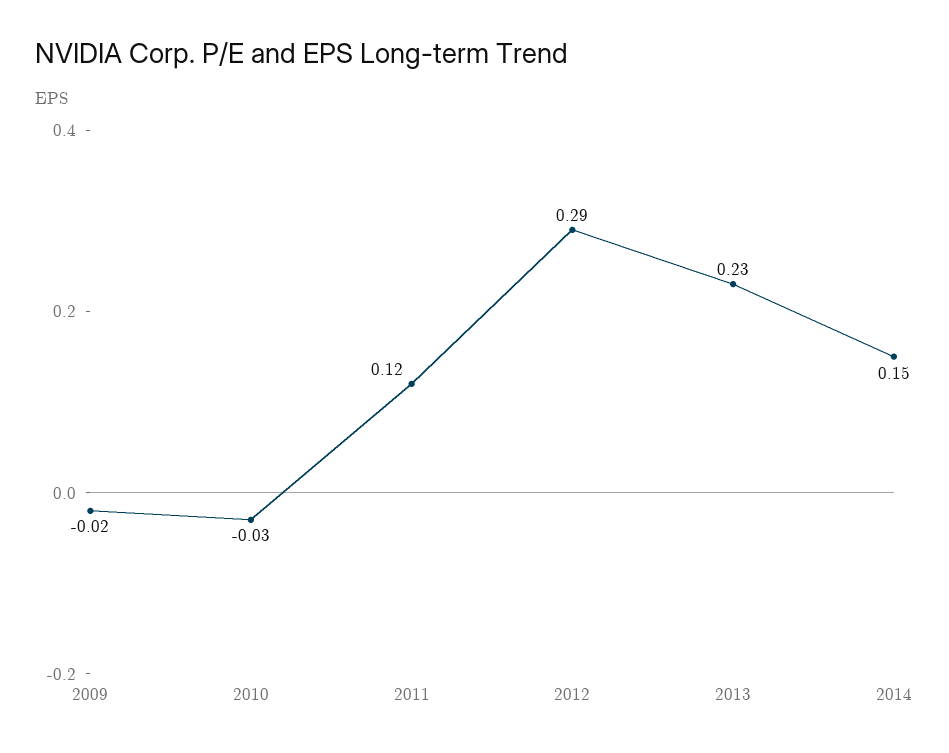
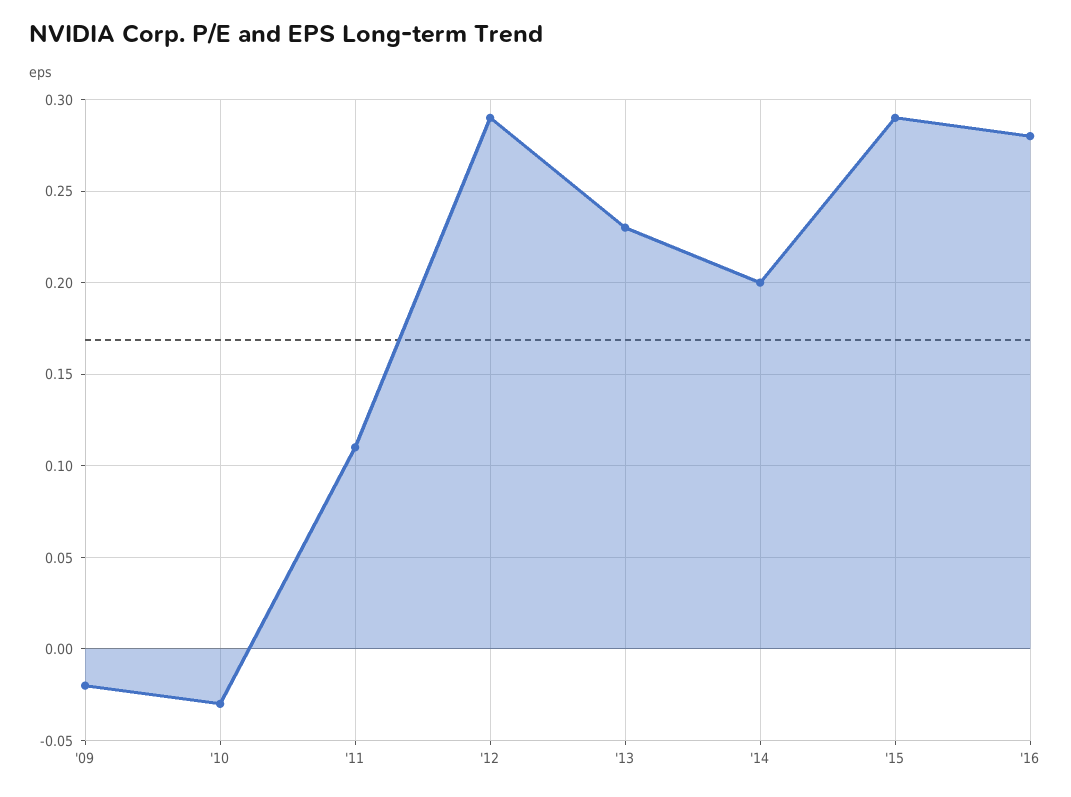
2011: 0.12 -> 0.11
2014: 0.15 -> 0.2
'15: none -> 0.29
'16: none -> 0.28

